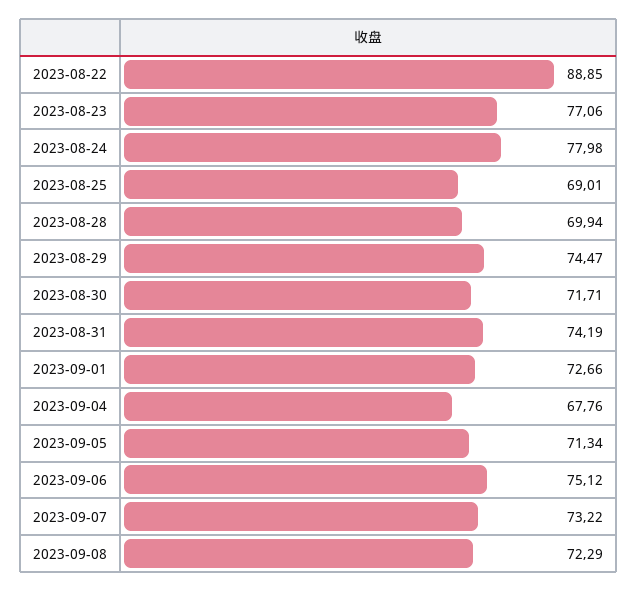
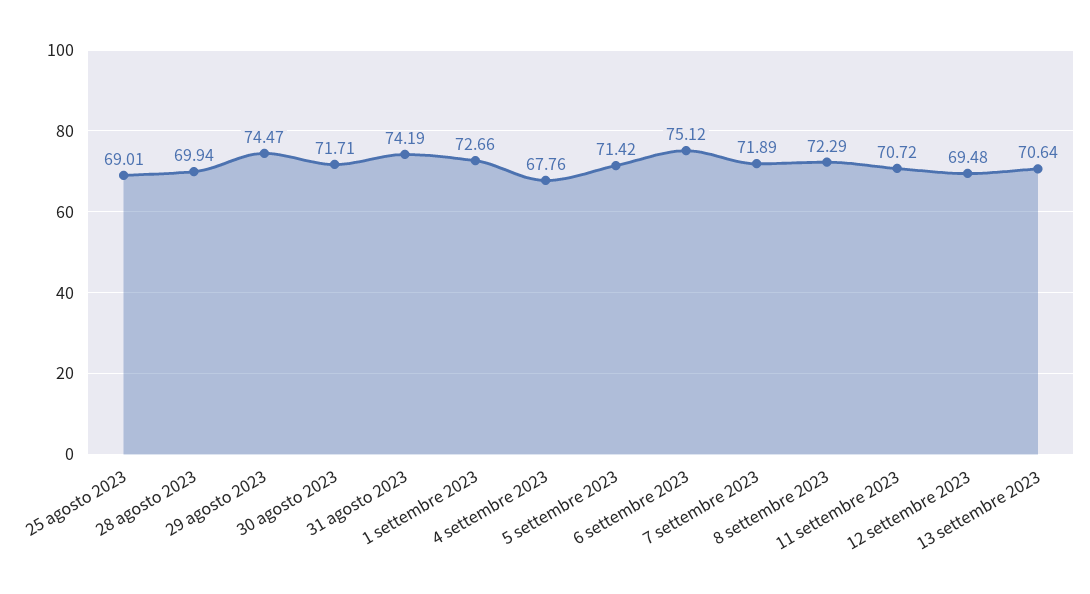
2023-08-22: 88.85 -> none
2023-08-23: 77.06 -> none
2023-08-24: 77.98 -> none
2023-09-05: 71.34 -> 71.42
2023-09-07: 73.22 -> 71.89
11 settembre 2023: none -> 70.72
12 settembre 2023: none -> 69.48
13 settembre 2023: none -> 70.64

